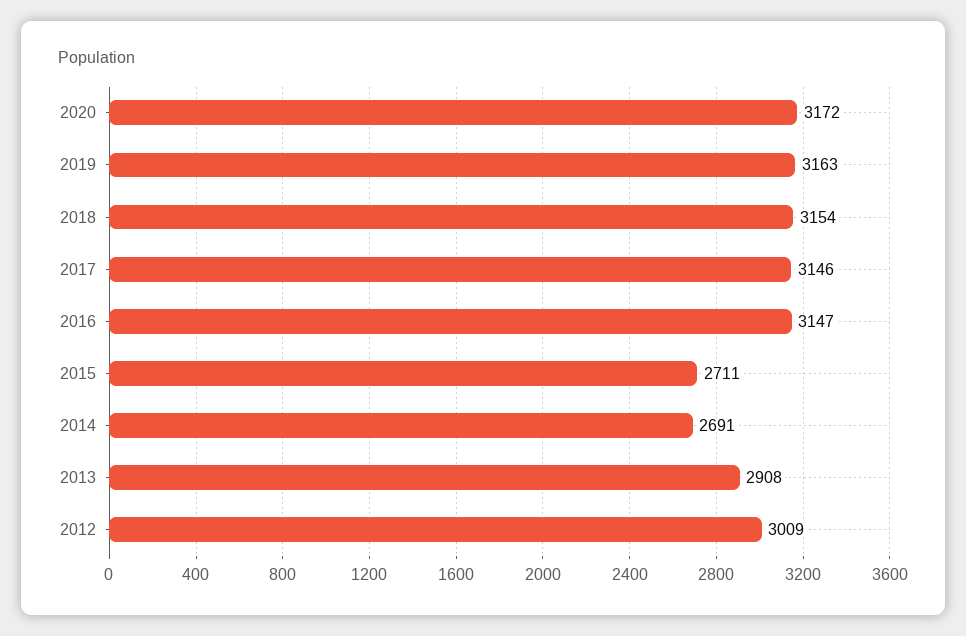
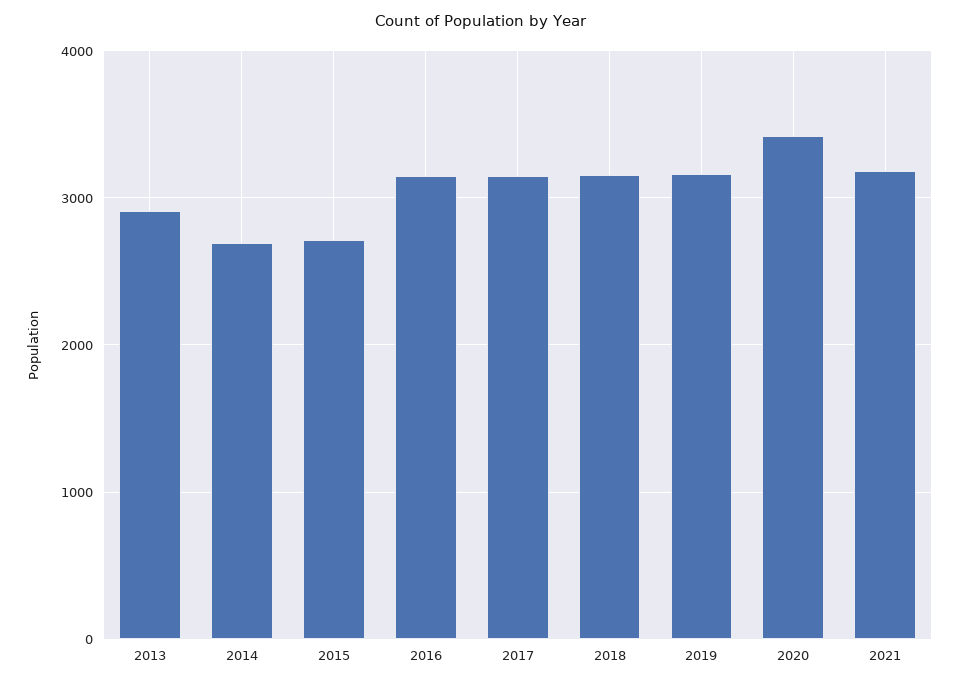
2020: 3172 -> 3400
2012: 3009 -> none
2021: none -> 3200

